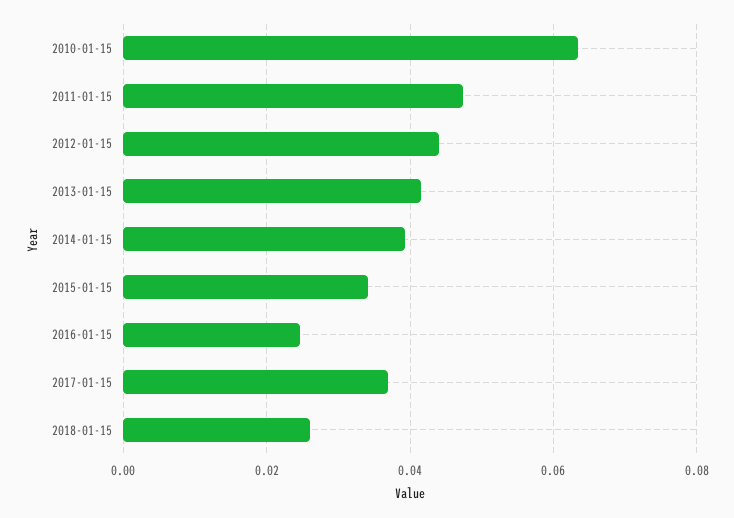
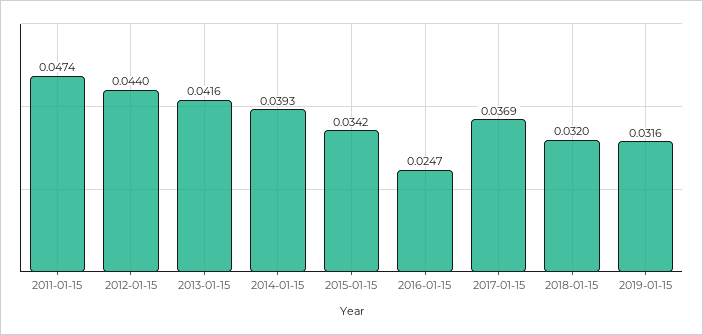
2010-01-15: 0.064 -> none
2018-01-15: 0.026 -> 0.032
2019-01-15: none -> 0.0316

